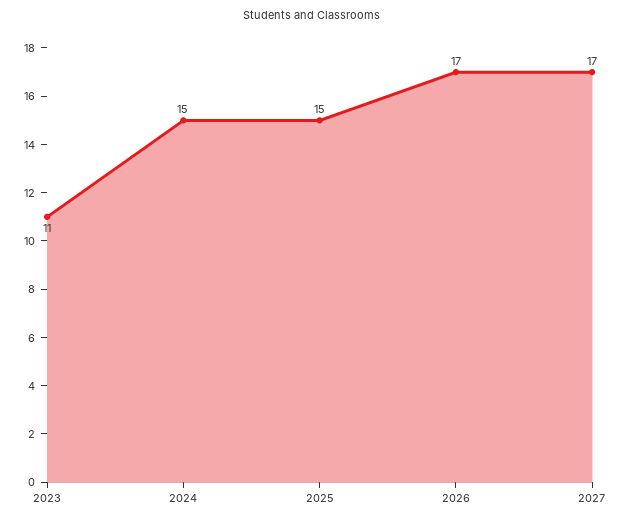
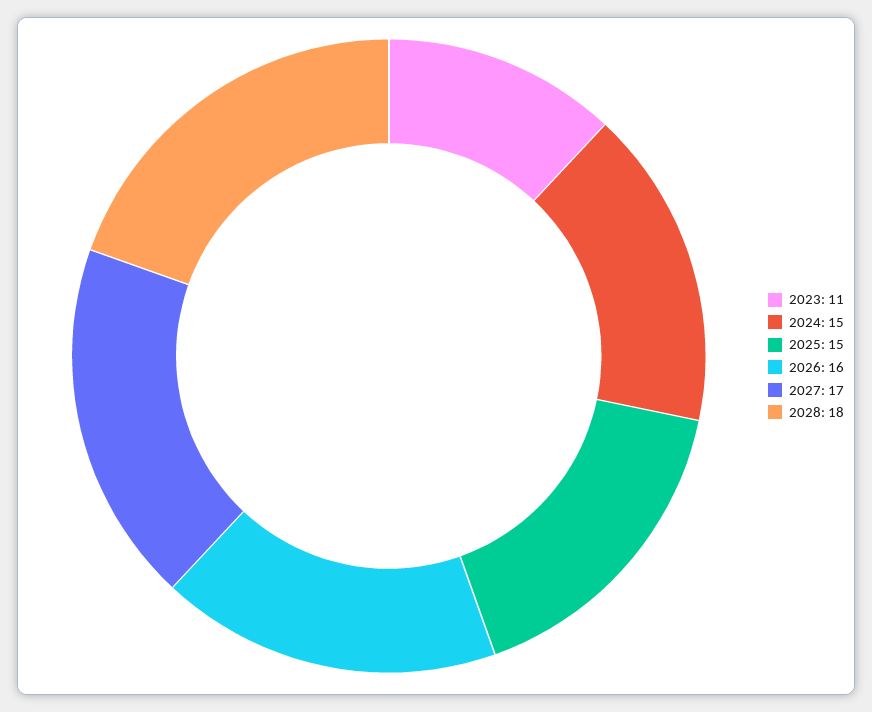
2026: 17 -> 16
2028: none -> 18

